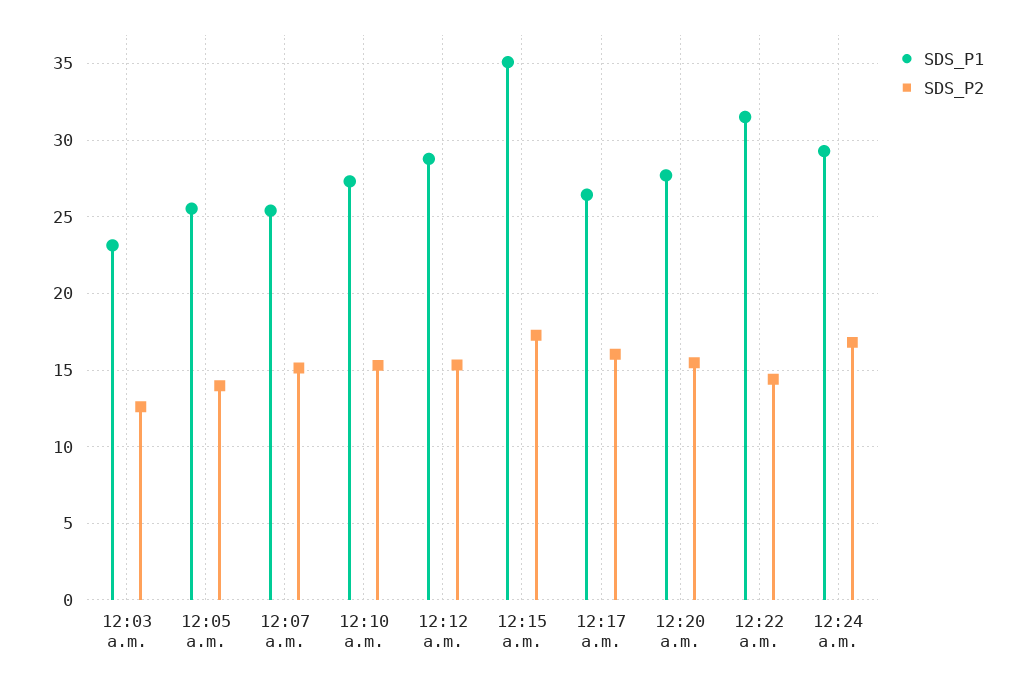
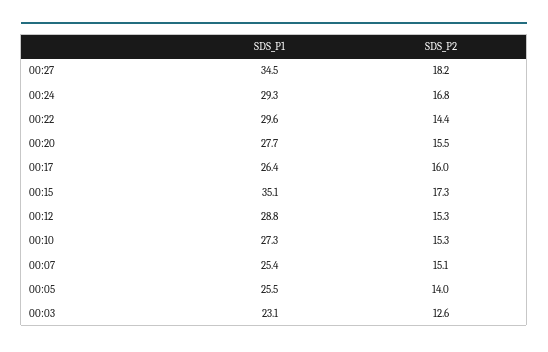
SDS_P1, 12:22 a.m.: 31.5 -> 29.6
SDS_P1, 00:27: none -> 34.5
SDS_P2, 00:27: none -> 18.2

